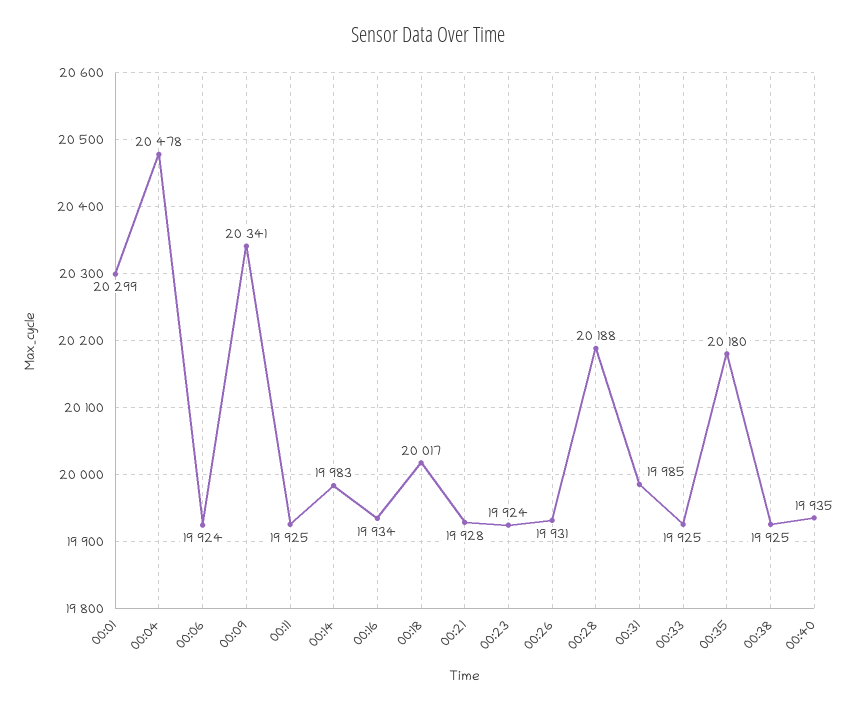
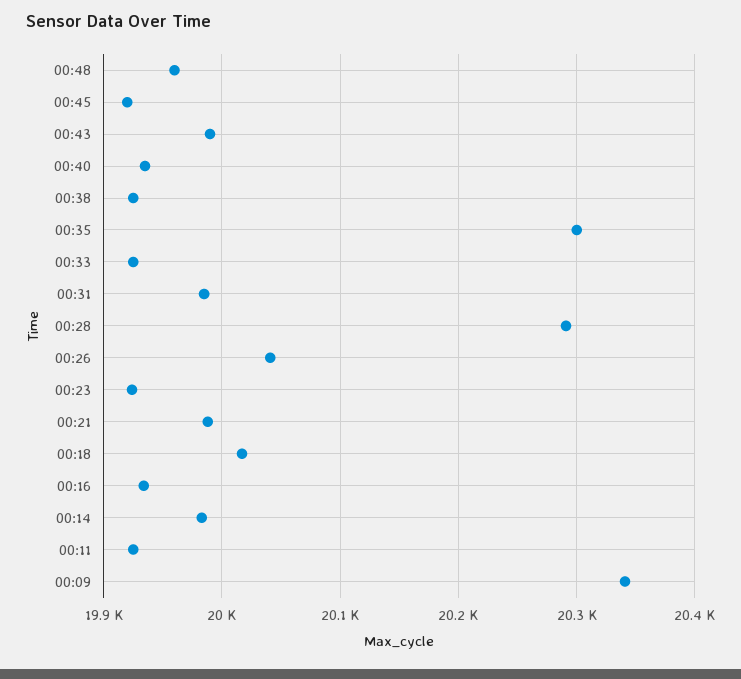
00:01: 20299 -> none
00:04: 20478 -> none
00:06: 19924 -> none
00:21: 19928 -> 19990
00:26: 19931 -> 20040
00:28: 20188 -> 20290
00:35: 20180 -> 20300
00:48: none -> 19960
00:45: none -> 19920
00:43: none -> 19990

